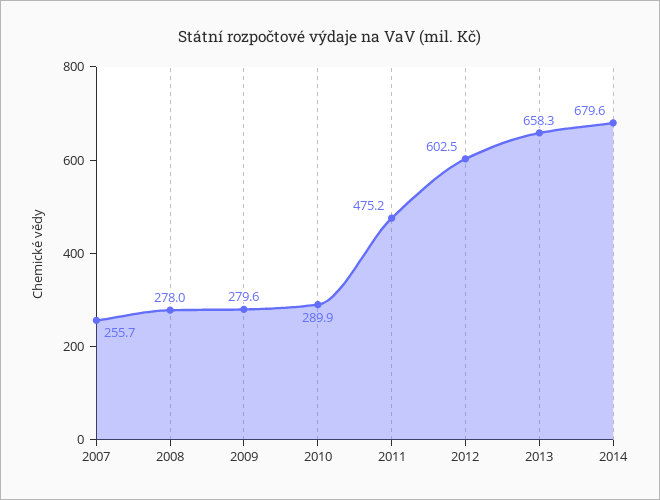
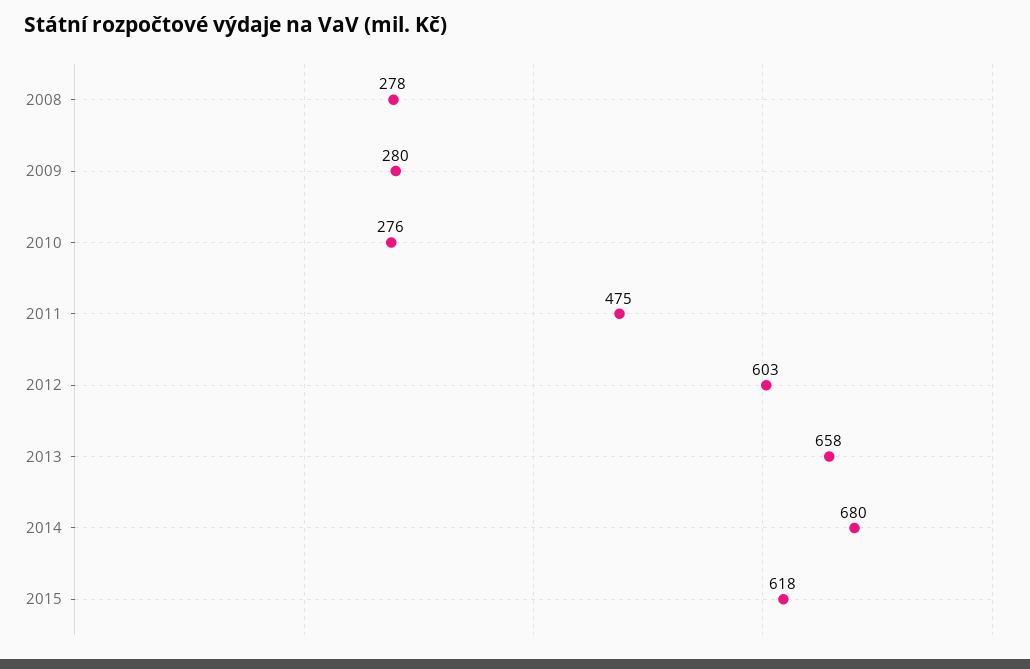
2007: 255.7 -> none
2010: 289.9 -> 276
2015: none -> 618

